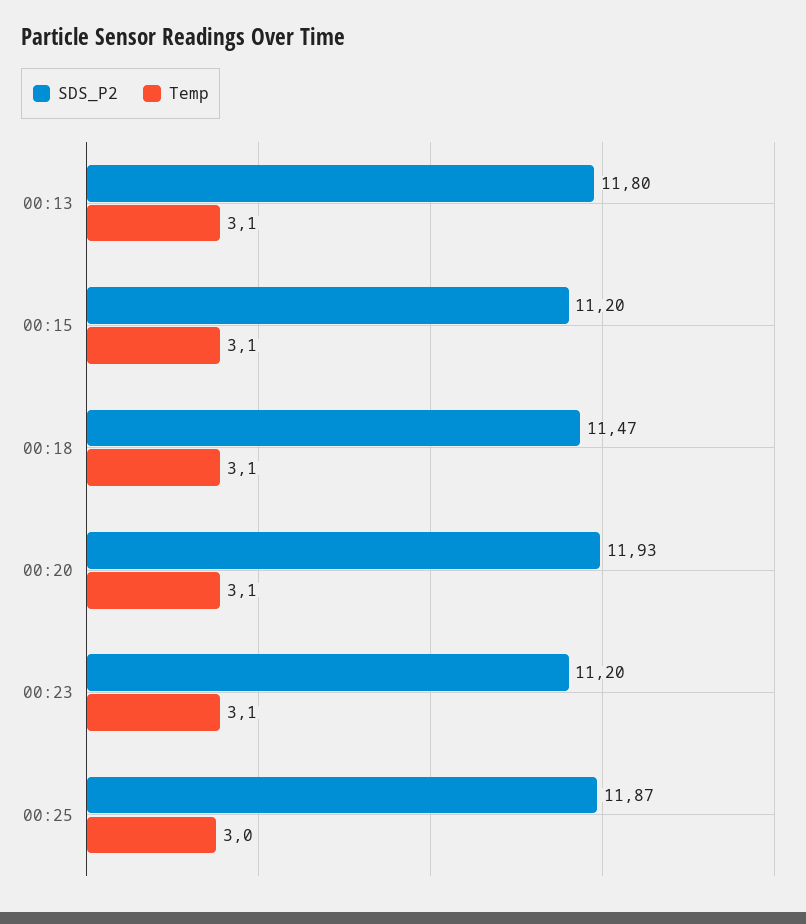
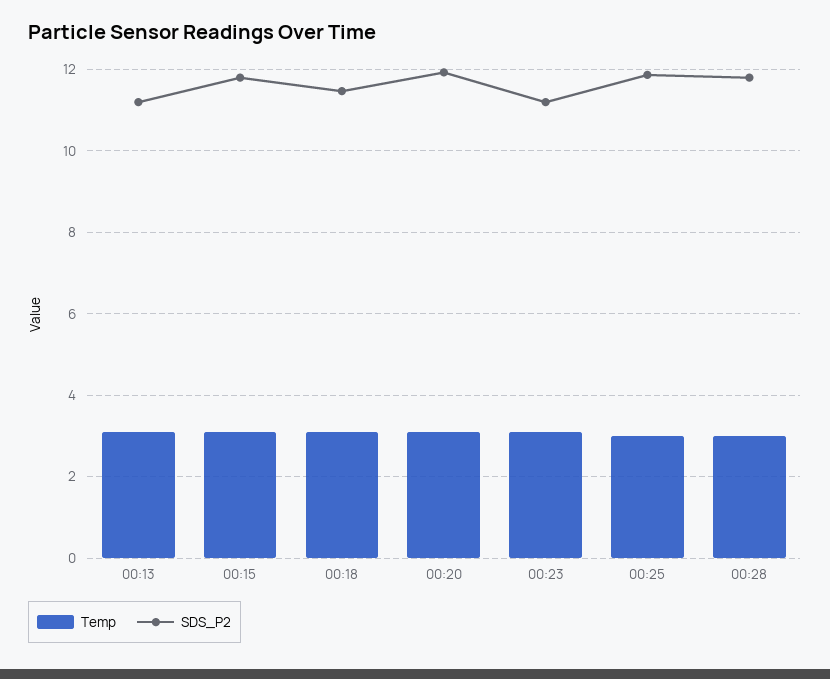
SDS_P2, 00:13: 11.8 -> 11.2
SDS_P2, 00:15: 11.2 -> 11.8
Temp, 00:28: none -> 3
SDS_P2, 00:28: none -> 11.8

